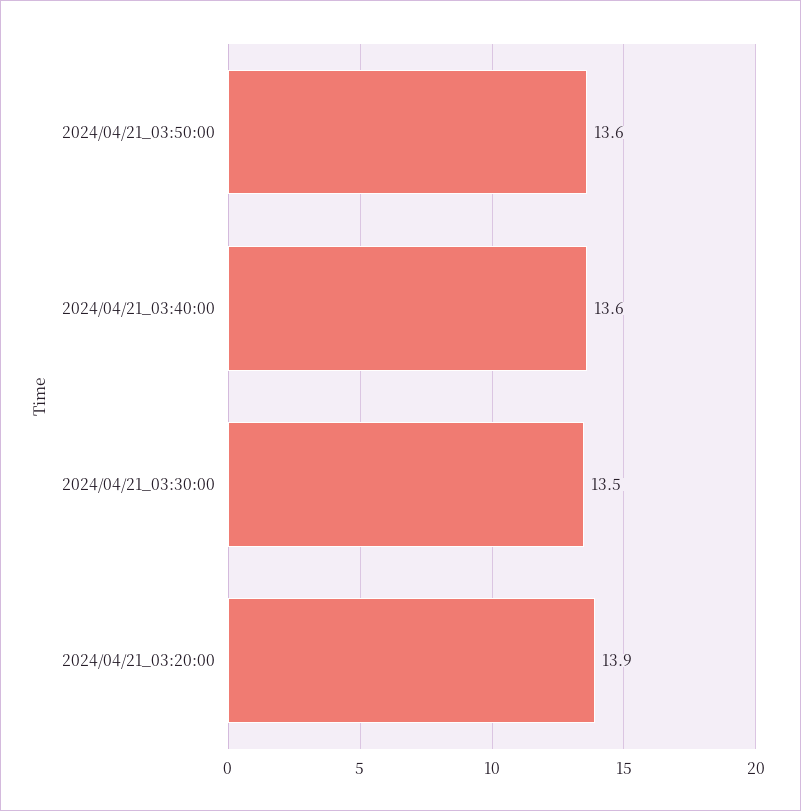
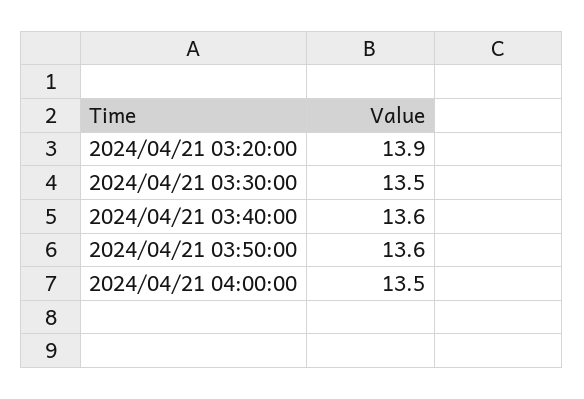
2024/04/21 04:00:00: none -> 13.5

